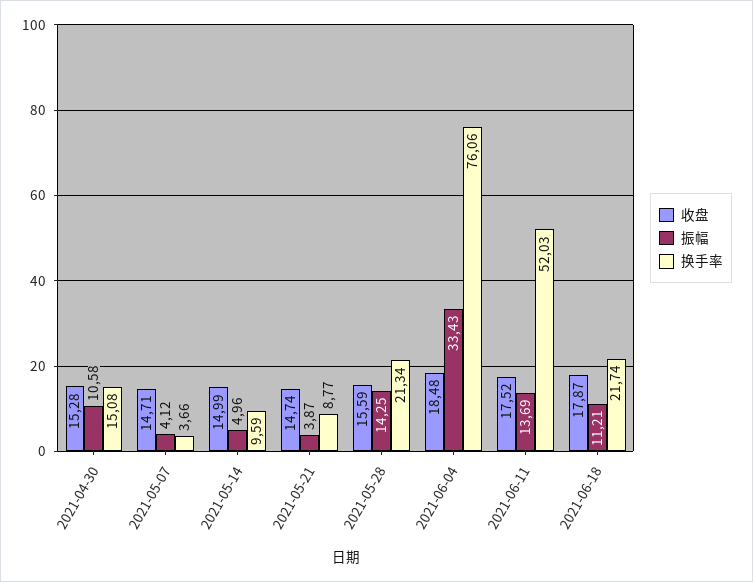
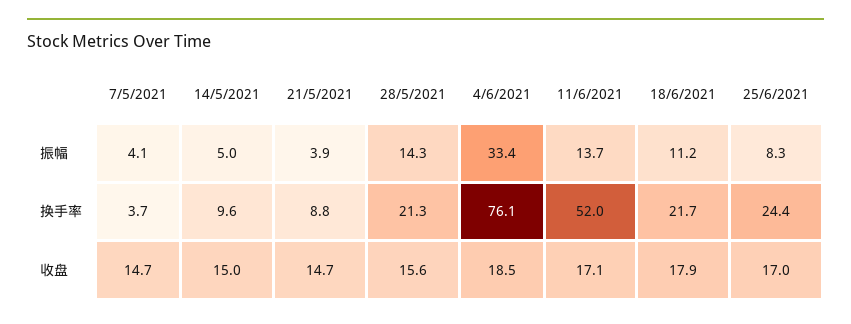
收盘, 2021-04-30: 15.28 -> none
振幅, 2021-04-30: 10.58 -> none
换手率, 2021-04-30: 15.08 -> none
收盘, 2021-06-11: 17.52 -> 17.1
振幅, 25/6/2021: none -> 8.3
换手率, 25/6/2021: none -> 24.4
收盘, 25/6/2021: none -> 17

